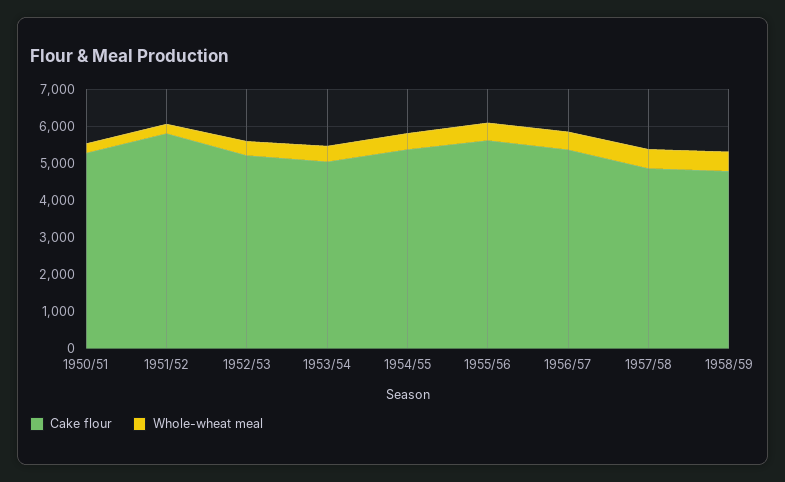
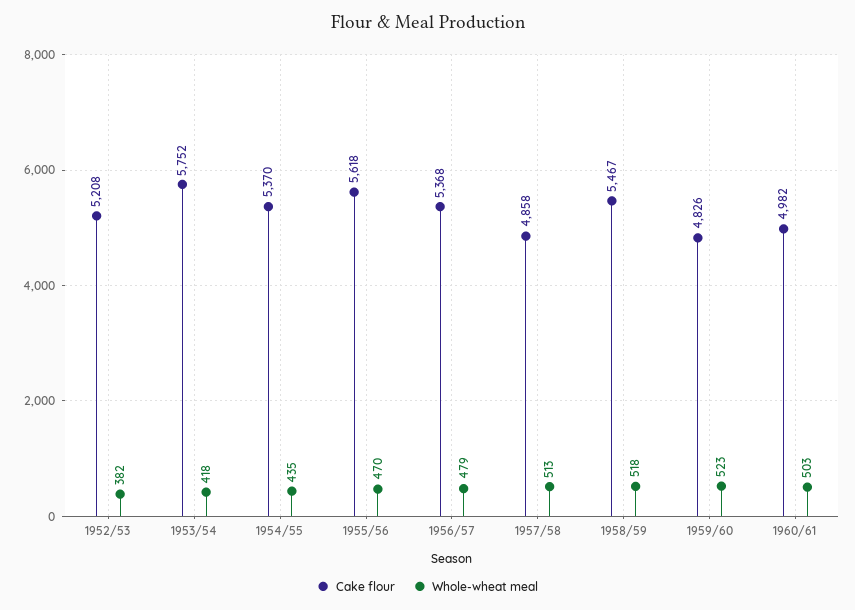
Cake flour, 1950/51: 5250 -> none
Whole-wheat meal, 1950/51: 250 -> none
Cake flour, 1951/52: 5750 -> none
Whole-wheat meal, 1951/52: 250 -> none
Cake flour, 1953/54: 5000 -> 5752
Cake flour, 1958/59: 4750 -> 5467
Cake flour, 1959/60: none -> 4826
Whole-wheat meal, 1959/60: none -> 523
Cake flour, 1960/61: none -> 4982
Whole-wheat meal, 1960/61: none -> 503

